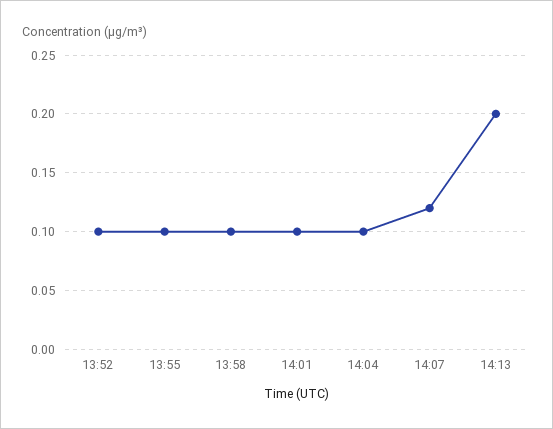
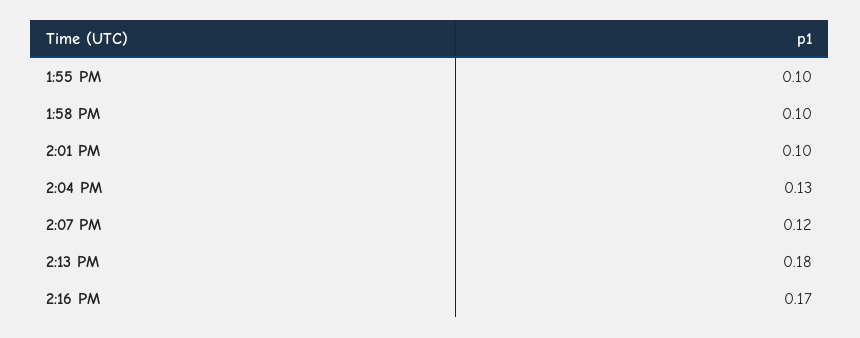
13:52: 0.1 -> none
14:04: 0.1 -> 0.13
14:13: 0.2 -> 0.18
2:16 PM: none -> 0.17

